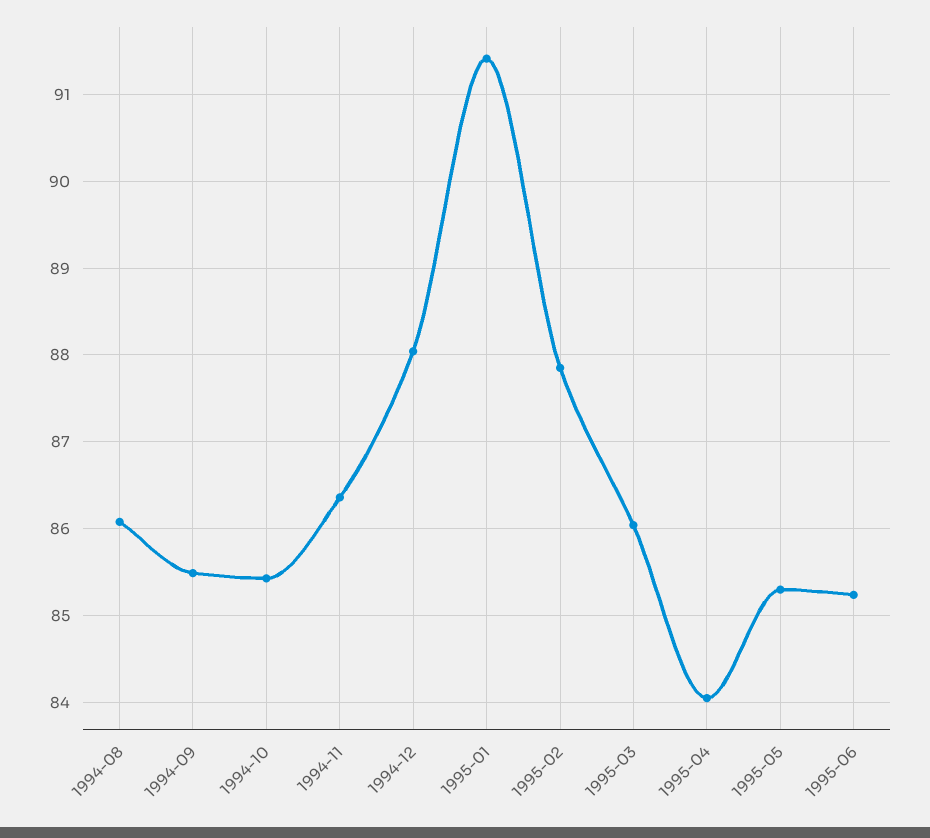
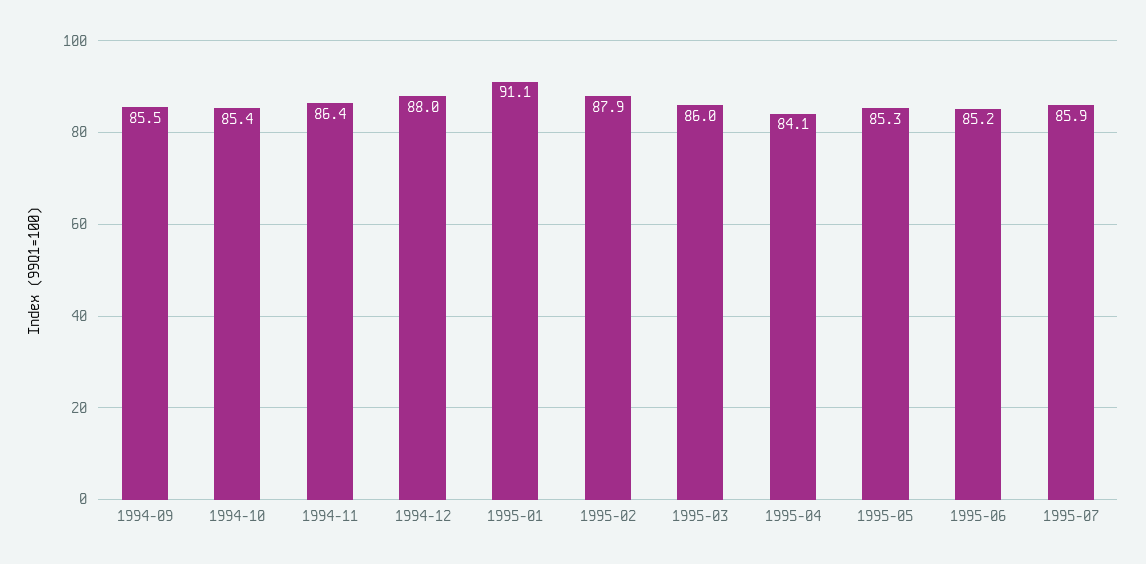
1994-08: 86.1 -> none
1995-01: 91.4 -> 91.1
1995-07: none -> 85.9

